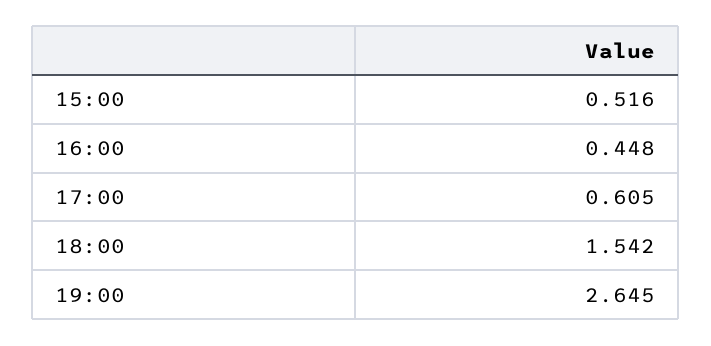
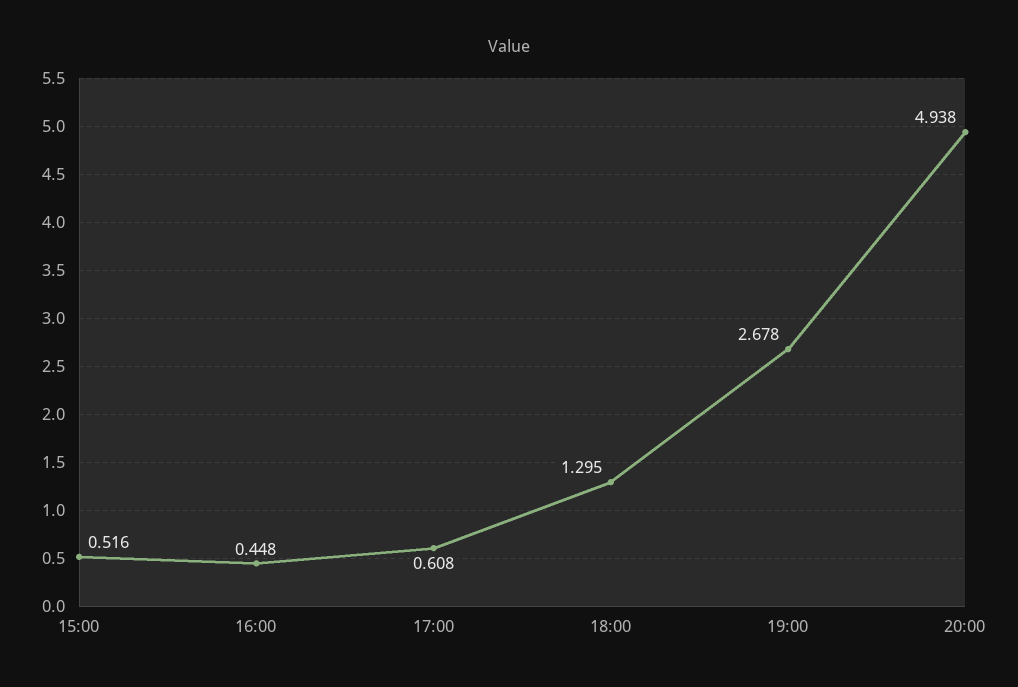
17:00: 0.605 -> 0.608
18:00: 1.542 -> 1.295
19:00: 2.645 -> 2.678
20:00: none -> 4.938

